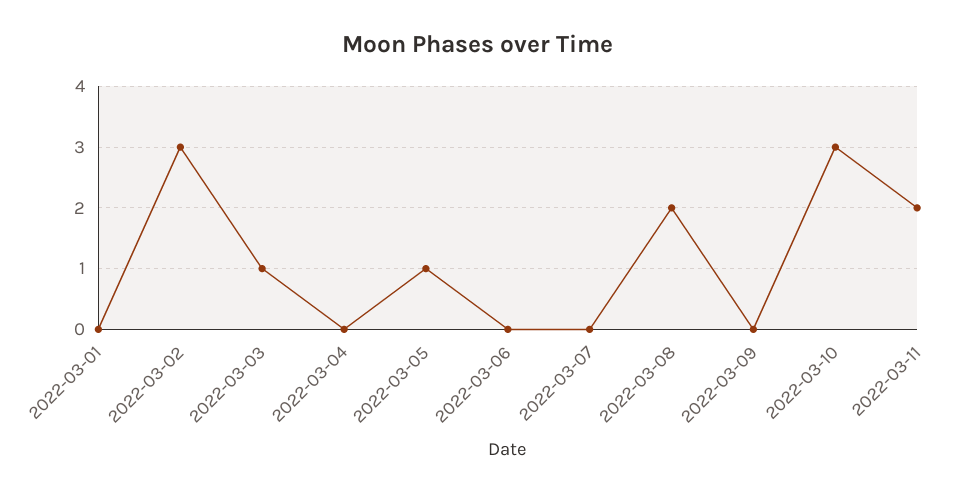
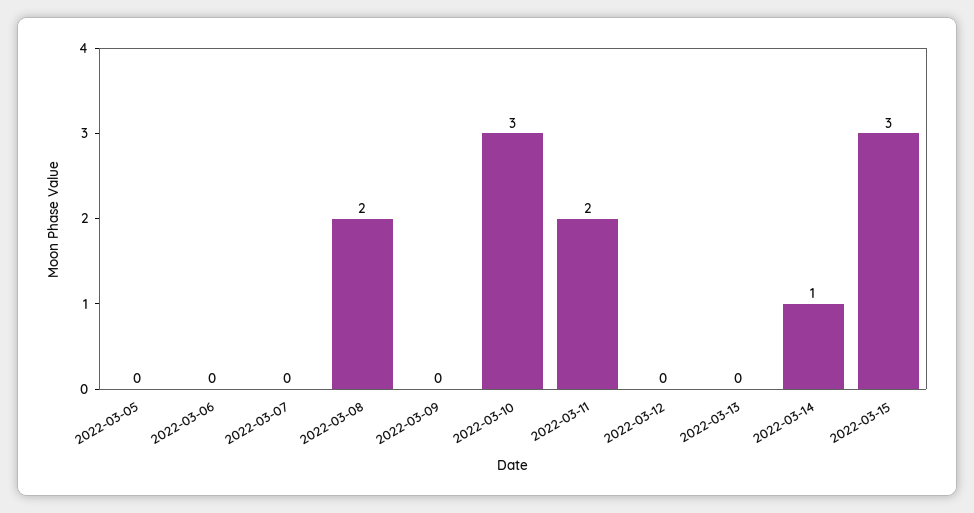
2022-03-01: 0 -> none
2022-03-02: 3 -> none
2022-03-03: 1 -> none
2022-03-04: 0 -> none
2022-03-05: 1 -> 0
2022-03-12: none -> 0
2022-03-13: none -> 0
2022-03-14: none -> 1
2022-03-15: none -> 3

